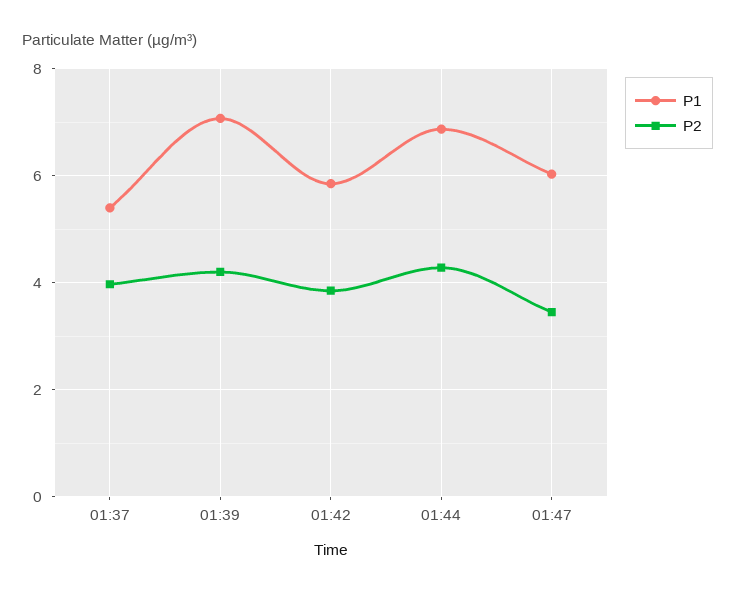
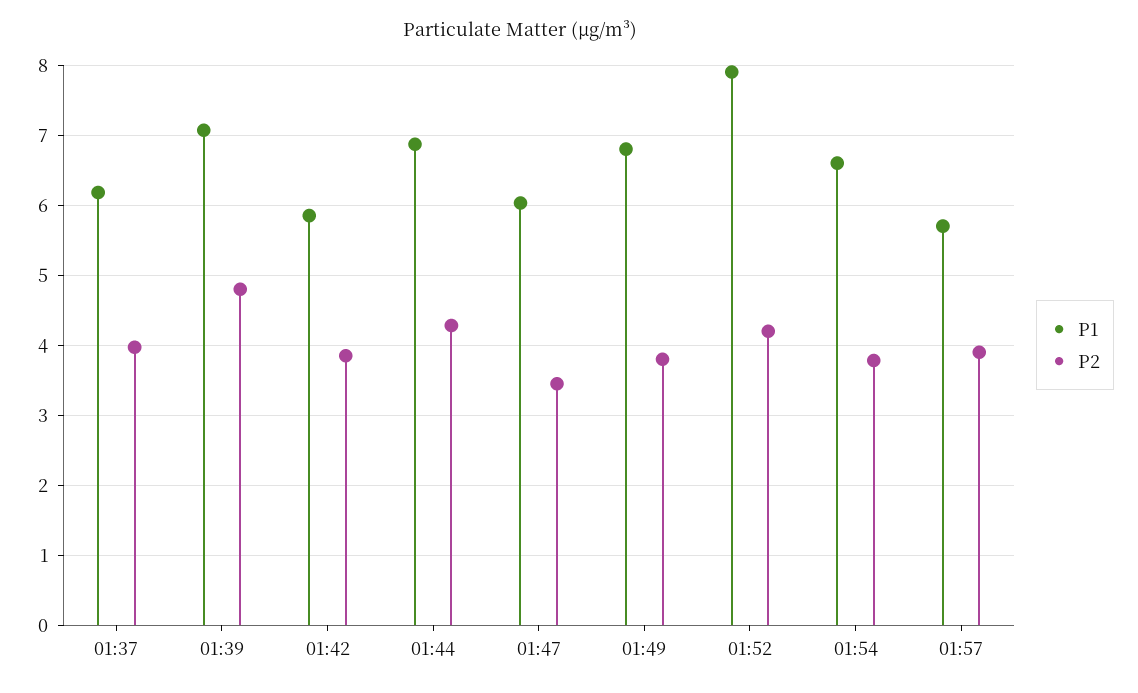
P1, 01:37: 5.4 -> 6.2
P2, 01:39: 4.2 -> 4.8
P1, 01:49: none -> 6.8
P2, 01:49: none -> 3.8
P1, 01:52: none -> 7.9
P2, 01:52: none -> 4.2
P1, 01:54: none -> 6.6
P2, 01:54: none -> 3.8
P1, 01:57: none -> 5.7
P2, 01:57: none -> 3.9

